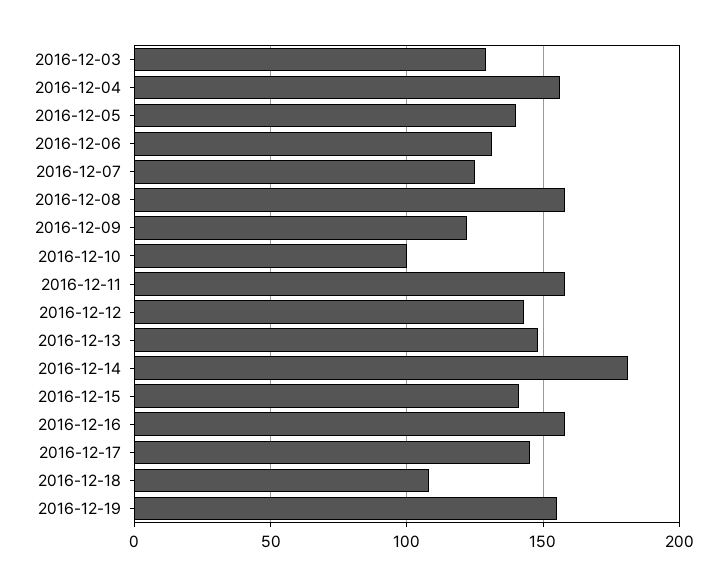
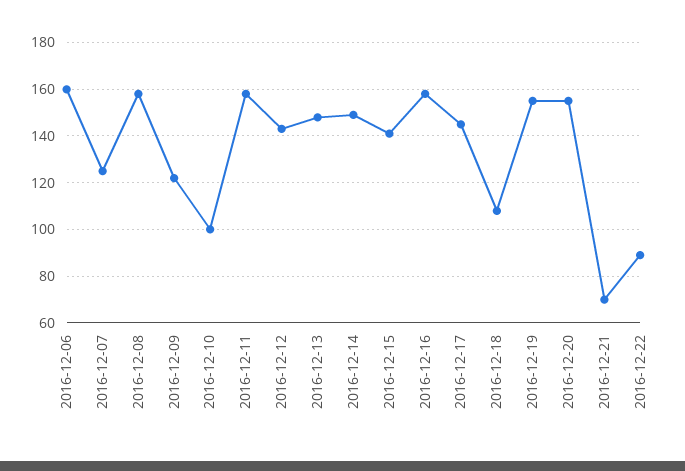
2016-12-03: 130 -> none
2016-12-04: 155 -> none
2016-12-05: 140 -> none
2016-12-06: 130 -> 160
2016-12-14: 180 -> 150
2016-12-20: none -> 155
2016-12-21: none -> 70
2016-12-22: none -> 90

